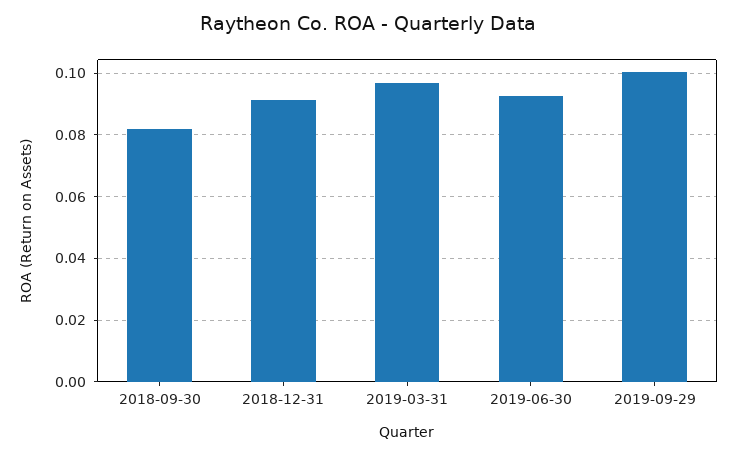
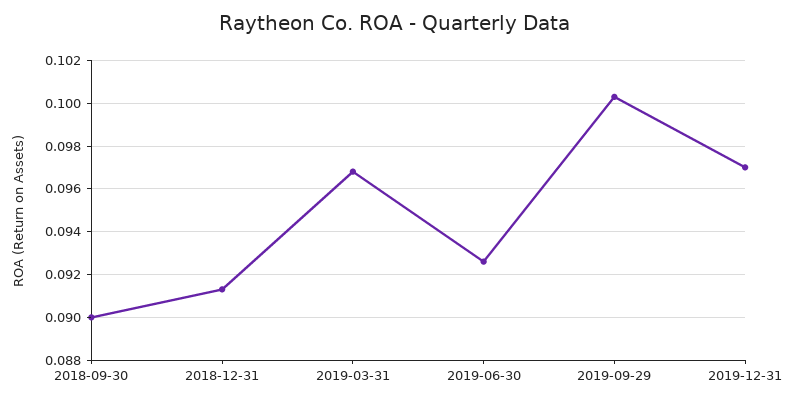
2018-09-30: 0.082 -> 0.09
2019-12-31: none -> 0.097

